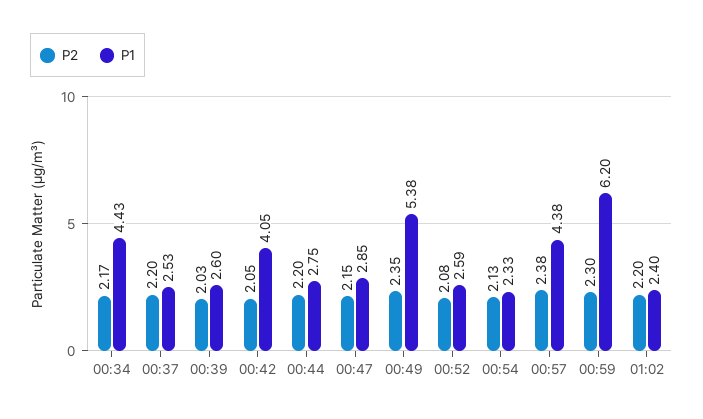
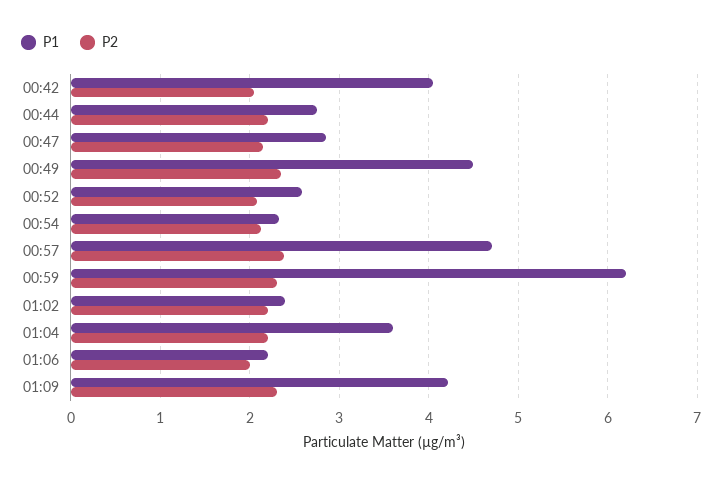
P2, 00:34: 2.17 -> none
P1, 00:34: 4.43 -> none
P2, 00:37: 2.2 -> none
P1, 00:37: 2.53 -> none
P2, 00:39: 2.03 -> none
P1, 00:39: 2.6 -> none
P1, 00:49: 5.38 -> 4.5
P1, 00:57: 4.38 -> 4.7
P1, 01:04: none -> 3.6
P2, 01:04: none -> 2.2
P1, 01:06: none -> 2.2
P2, 01:06: none -> 2
P1, 01:09: none -> 4.2
P2, 01:09: none -> 2.3

